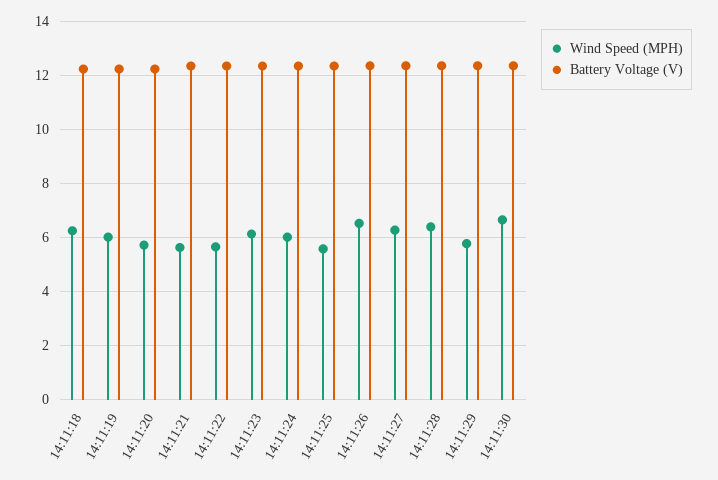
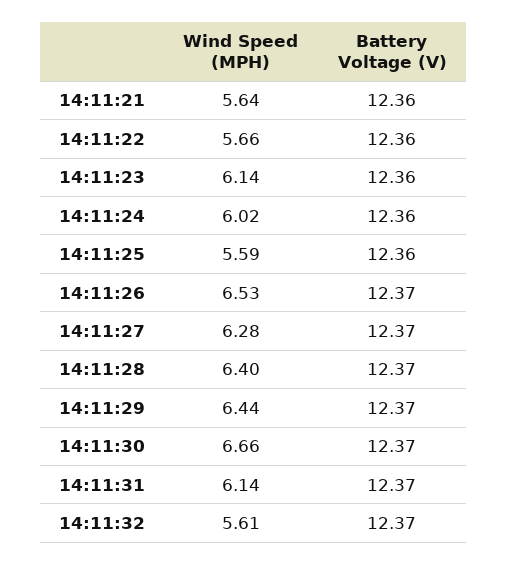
Wind Speed (MPH), 14:11:18: 6.25 -> none
Battery Voltage (V), 14:11:18: 12.25 -> none
Wind Speed (MPH), 14:11:19: 6 -> none
Battery Voltage (V), 14:11:19: 12.25 -> none
Wind Speed (MPH), 14:11:20: 5.75 -> none
Battery Voltage (V), 14:11:20: 12.25 -> none
Wind Speed (MPH), 14:11:29: 5.75 -> 6.44
Wind Speed (MPH), 14:11:31: none -> 6.14
Battery Voltage (V), 14:11:31: none -> 12.37
Wind Speed (MPH), 14:11:32: none -> 5.61
Battery Voltage (V), 14:11:32: none -> 12.37

